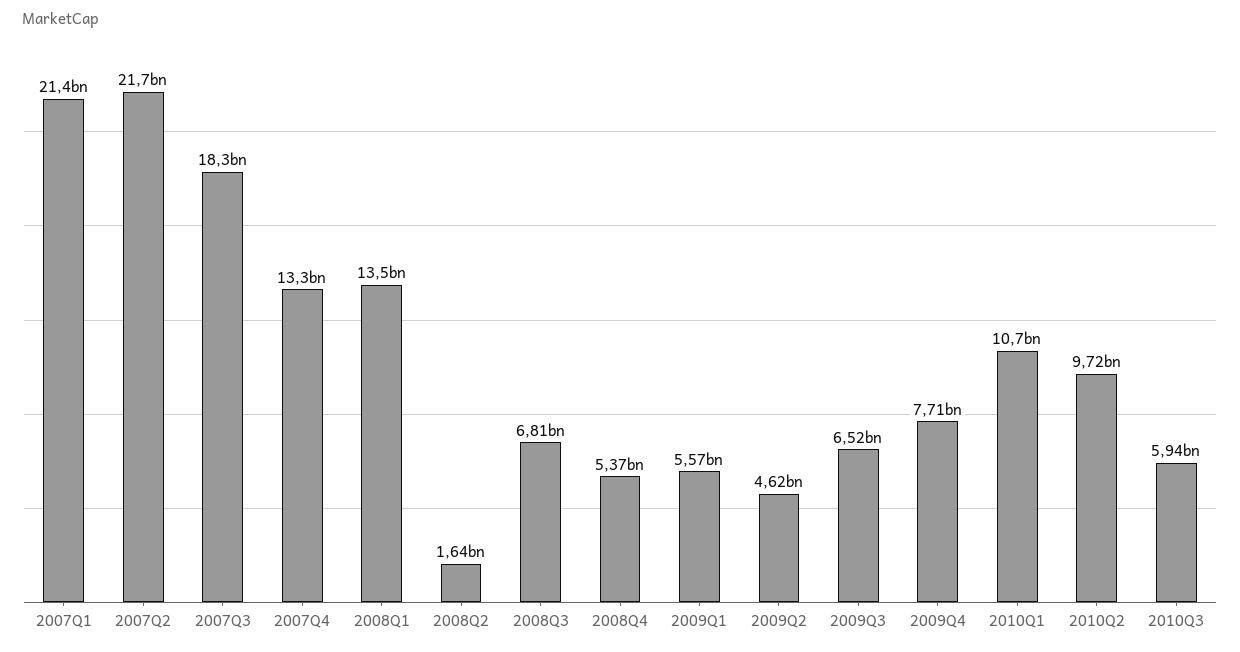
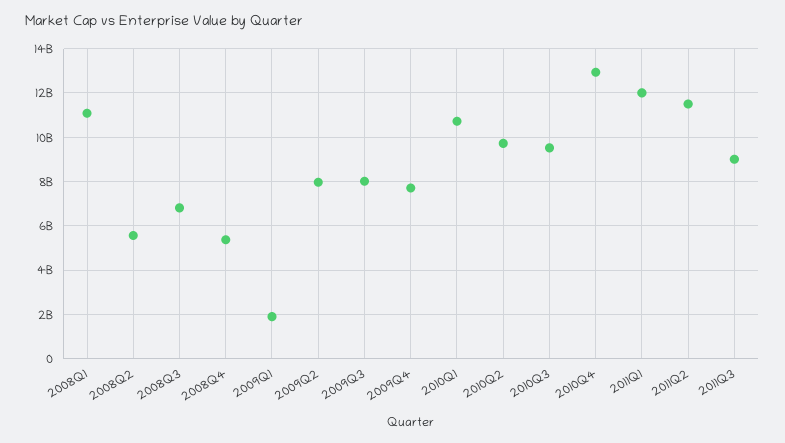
2007Q1: 21400000000 -> none
2007Q2: 21700000000 -> none
2007Q3: 18300000000 -> none
2007Q4: 13300000000 -> none
2008Q1: 13500000000 -> 11000000000
2008Q2: 1640000000 -> 5500000000
2009Q1: 5570000000 -> 2000000000
2009Q2: 4620000000 -> 8000000000
2009Q3: 6520000000 -> 8000000000
2010Q3: 5940000000 -> 9500000000
2010Q4: none -> 13000000000
2011Q1: none -> 12000000000
2011Q2: none -> 11500000000
2011Q3: none -> 9000000000

